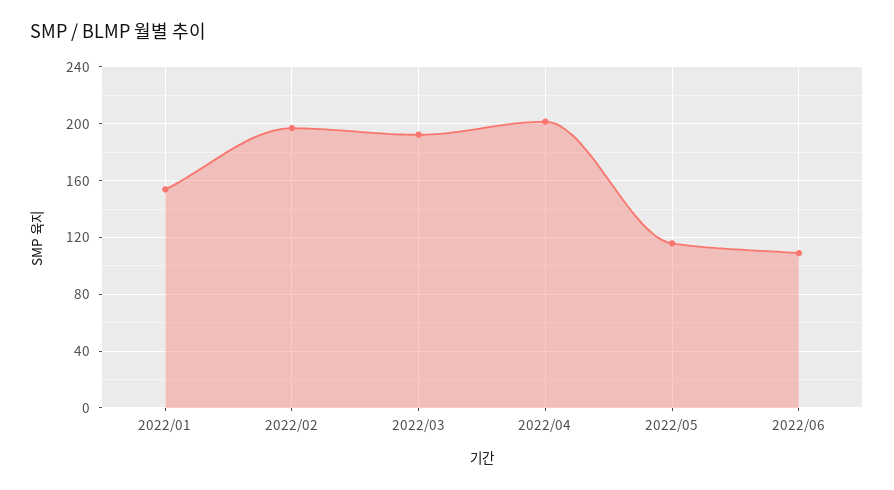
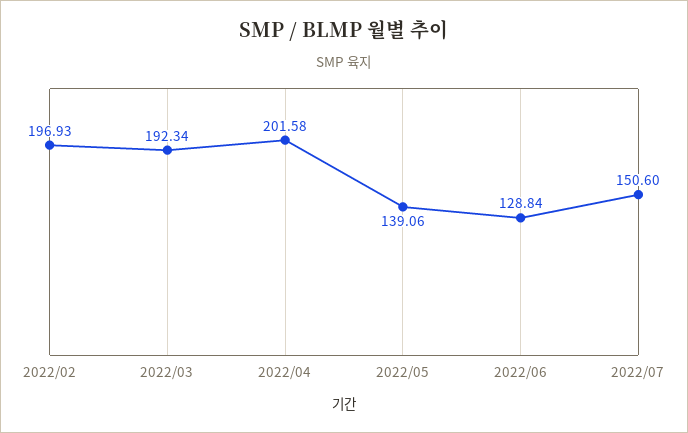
2022/01: 155 -> none
2022/05: 115 -> 139.06
2022/06: 110 -> 128.84
2022/07: none -> 150.6

